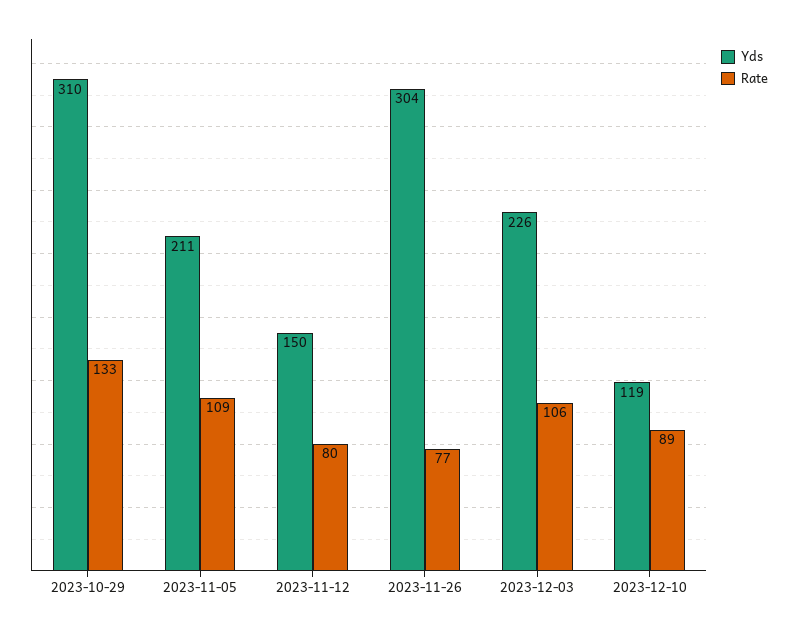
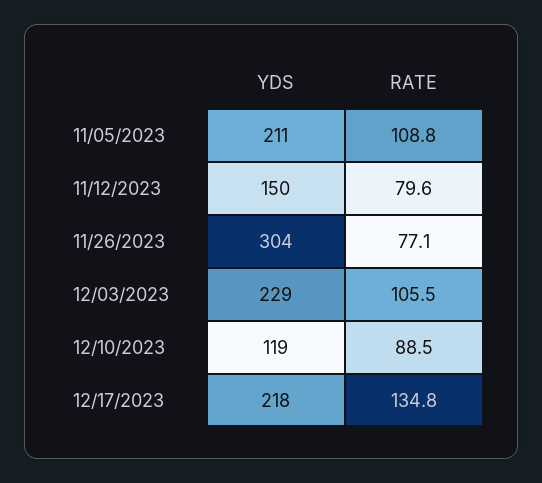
Yds, 2023-10-29: 310 -> none
Rate, 2023-10-29: 133 -> none
Yds, 2023-12-03: 226 -> 229
Yds, 12/17/2023: none -> 218
Rate, 12/17/2023: none -> 134.8

